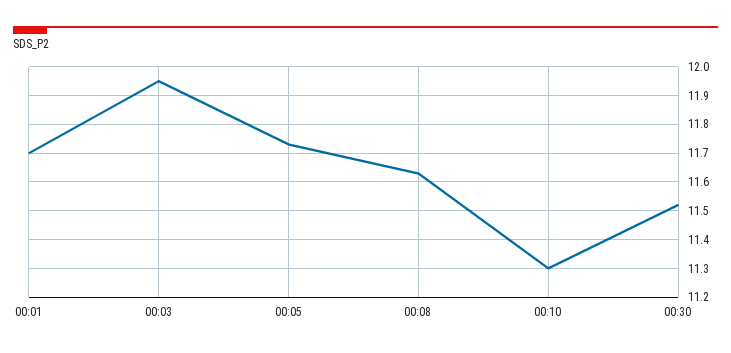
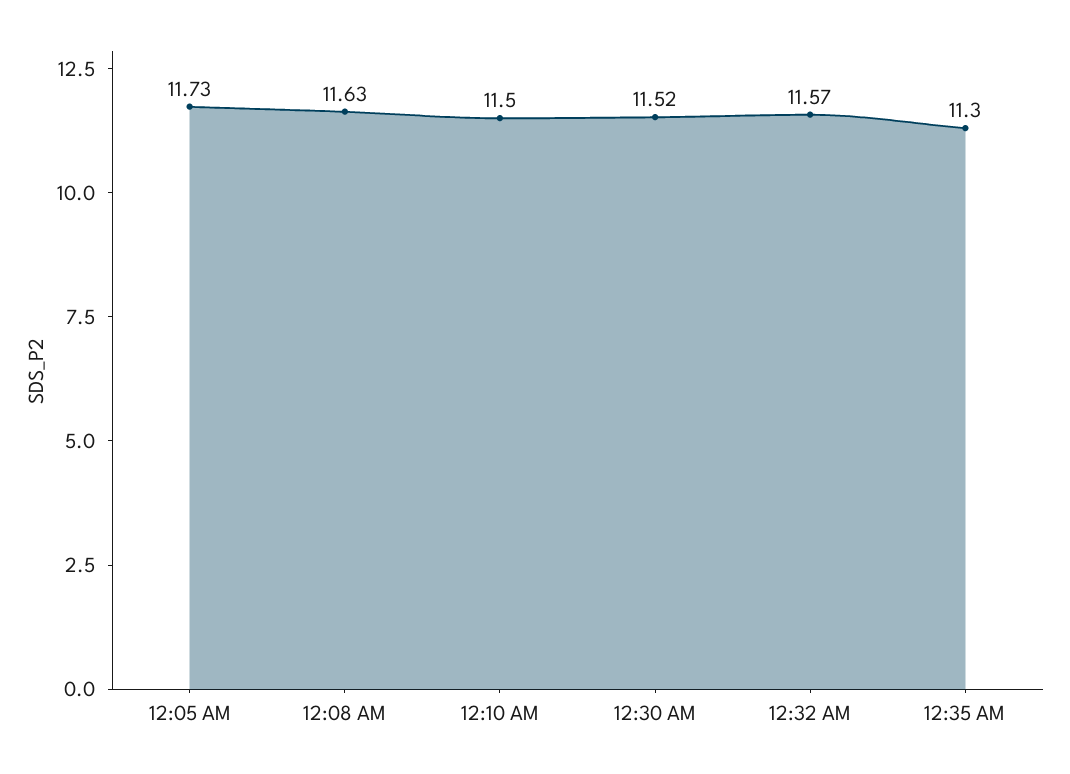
00:01: 11.7 -> none
00:03: 11.95 -> none
00:10: 11.3 -> 11.5
12:32 AM: none -> 11.57
12:35 AM: none -> 11.3

